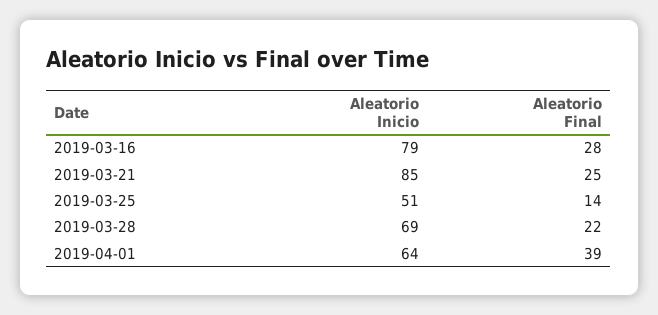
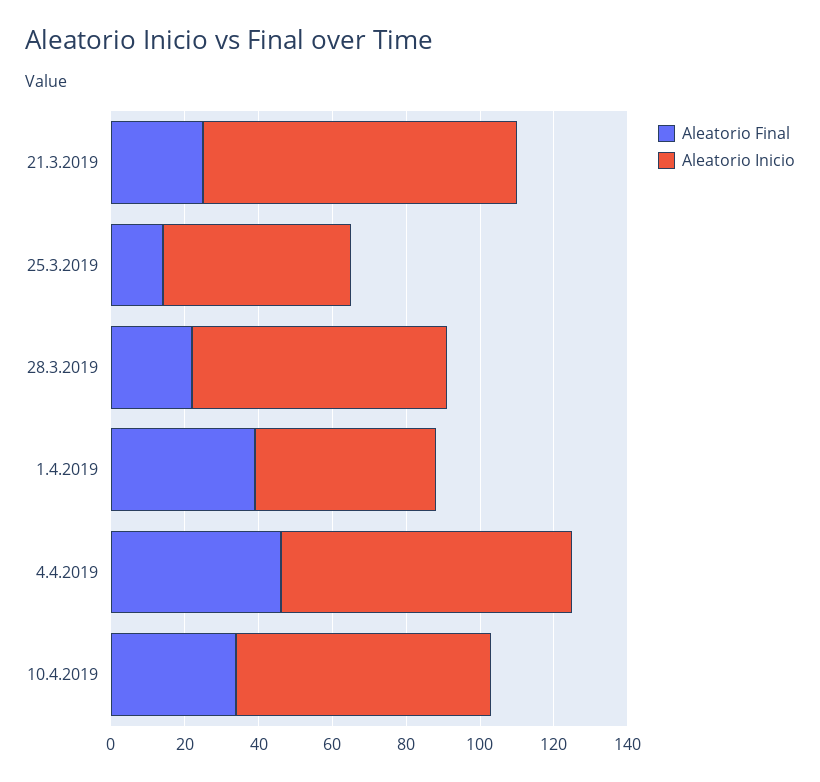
Aleatorio Inicio, 2019-03-16: 79 -> none
Aleatorio Final, 2019-03-16: 28 -> none
Aleatorio Inicio, 2019-04-01: 64 -> 50
Aleatorio Final, 4.4.2019: none -> 45
Aleatorio Inicio, 4.4.2019: none -> 80
Aleatorio Final, 10.4.2019: none -> 35
Aleatorio Inicio, 10.4.2019: none -> 70

